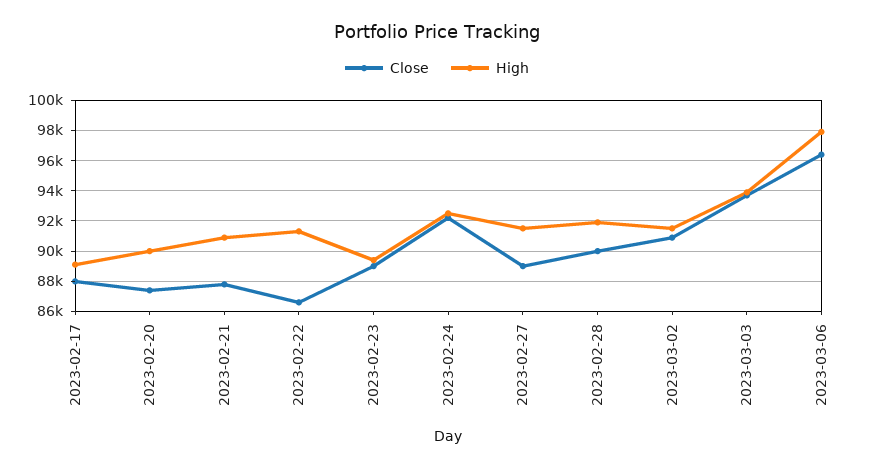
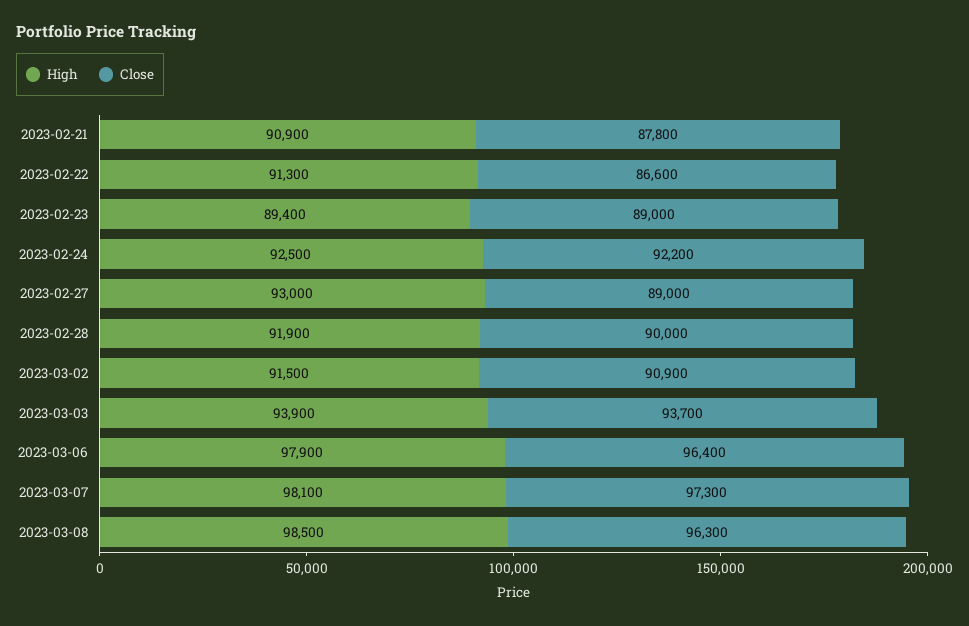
Close, 2023-02-17: 88000 -> none
High, 2023-02-17: 89000 -> none
Close, 2023-02-20: 87500 -> none
High, 2023-02-20: 90000 -> none
High, 2023-02-27: 91500 -> 93000
High, 2023-03-07: none -> 98100
Close, 2023-03-07: none -> 97300
High, 2023-03-08: none -> 98500
Close, 2023-03-08: none -> 96300

